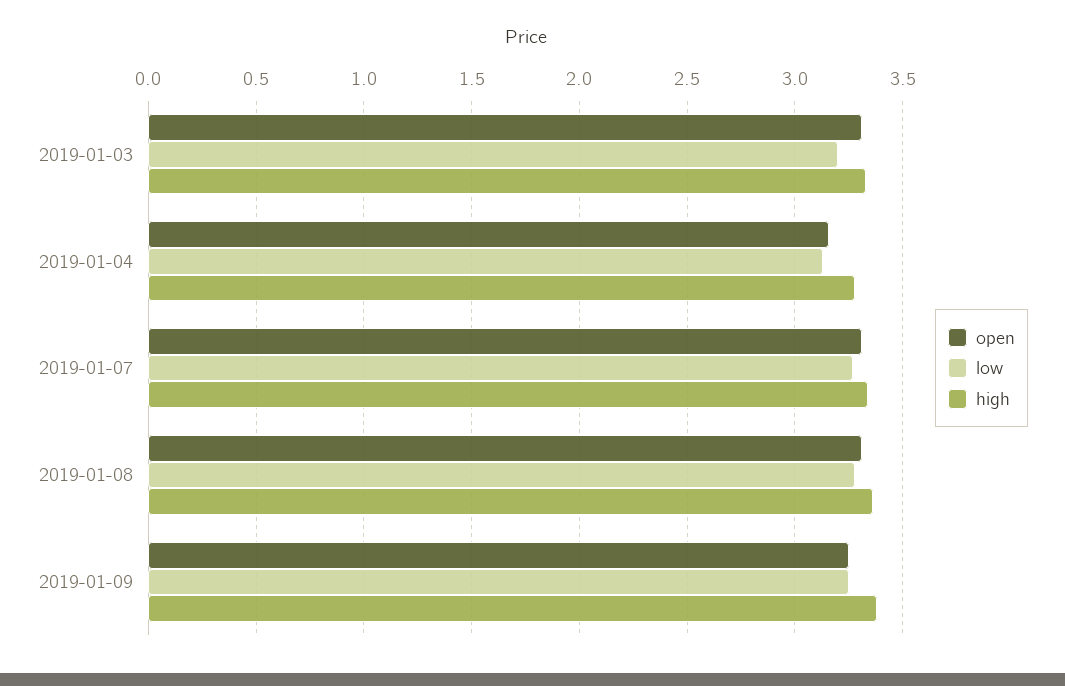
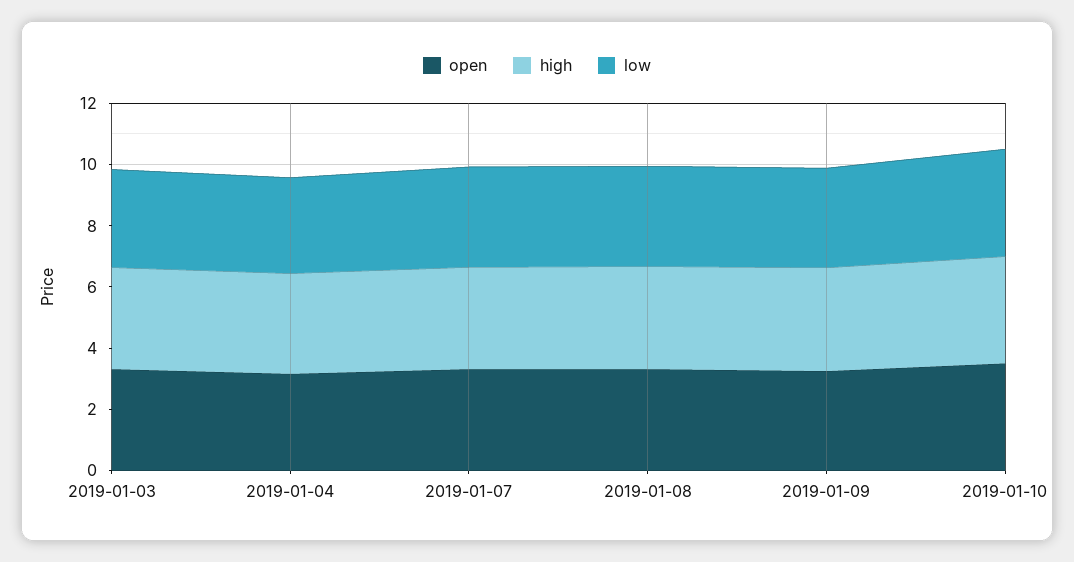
open, 2019-01-10: none -> 3.5
high, 2019-01-10: none -> 3.5
low, 2019-01-10: none -> 3.5

